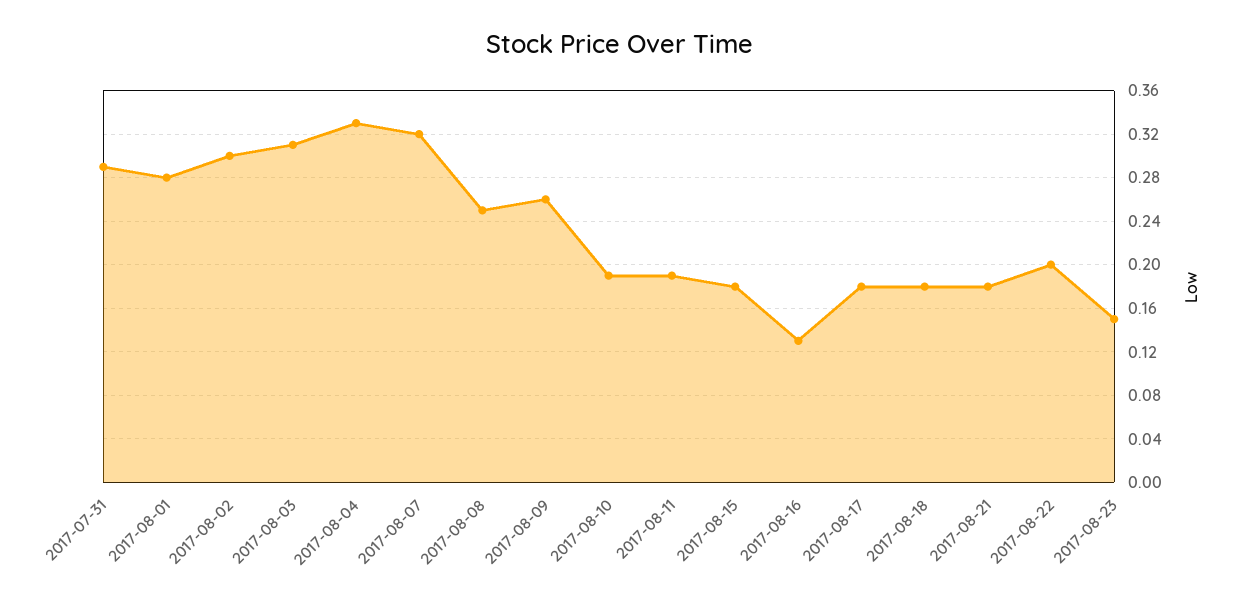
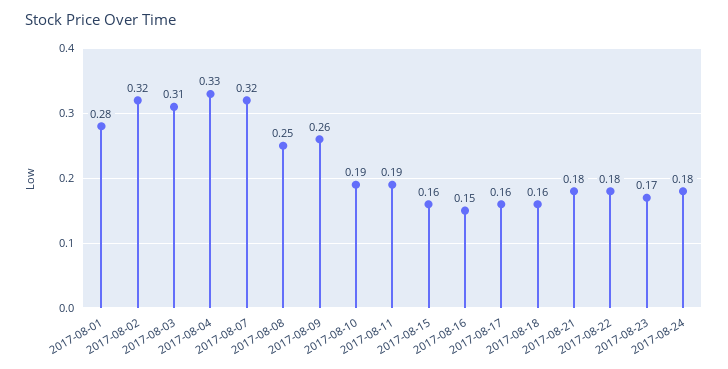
2017-07-31: 0.29 -> none
2017-08-02: 0.3 -> 0.32
2017-08-15: 0.18 -> 0.16
2017-08-16: 0.13 -> 0.15
2017-08-17: 0.18 -> 0.16
2017-08-18: 0.18 -> 0.16
2017-08-22: 0.2 -> 0.18
2017-08-23: 0.15 -> 0.17
2017-08-24: none -> 0.18

